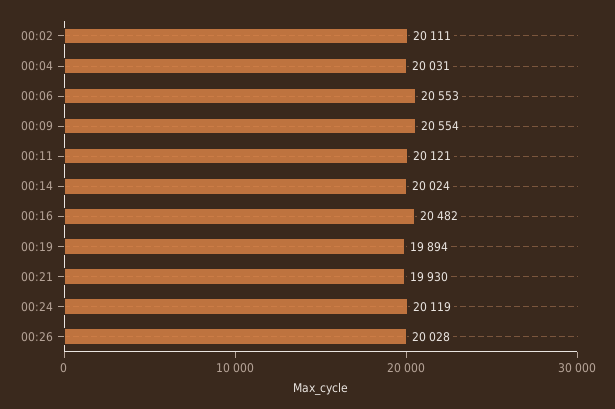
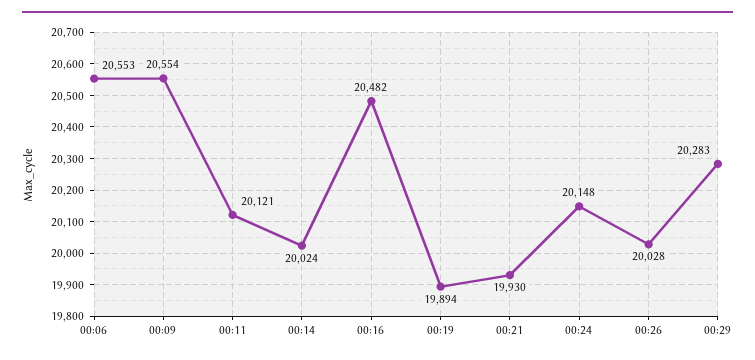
00:02: 20111 -> none
00:04: 20031 -> none
00:24: 20119 -> 20148
00:29: none -> 20283

